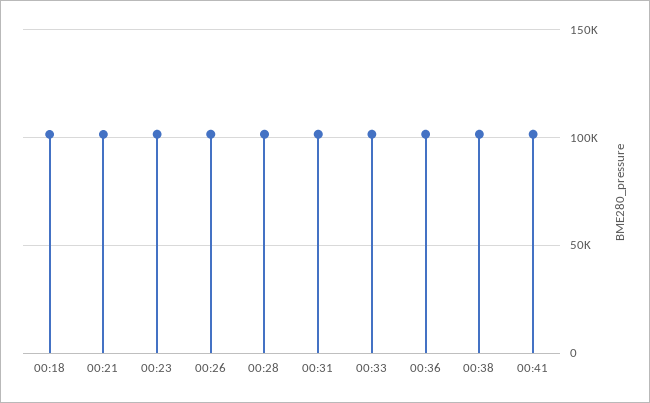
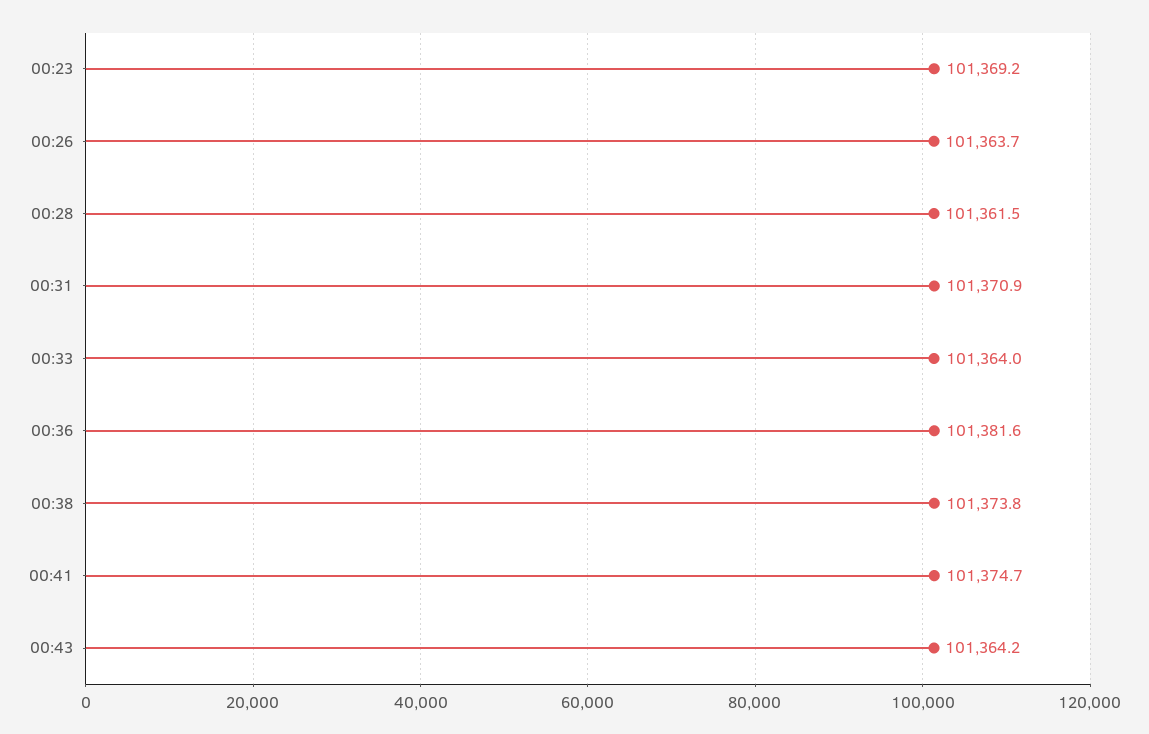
00:18: 100000 -> none
00:21: 100000 -> none
00:43: none -> 101364.2

